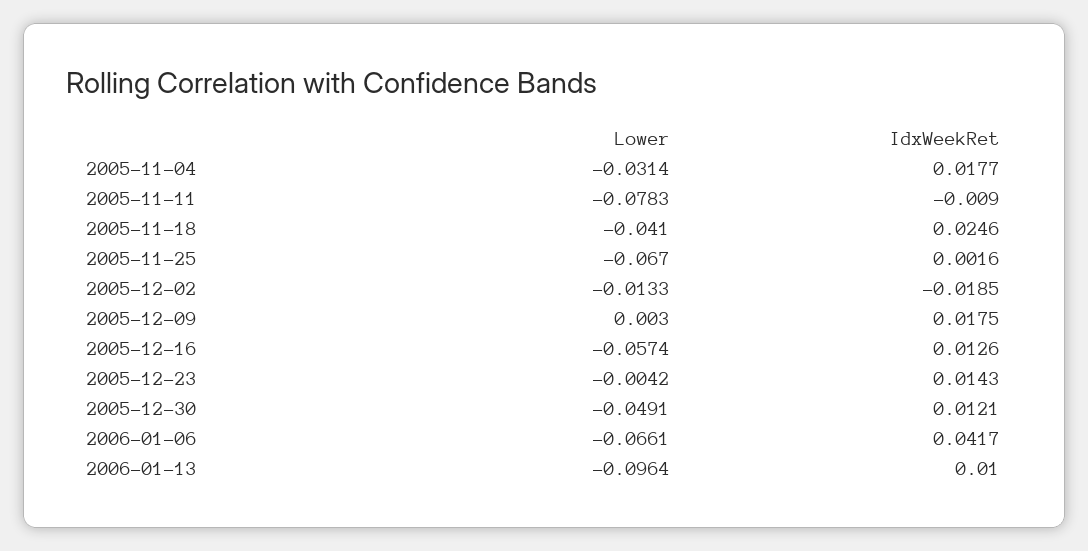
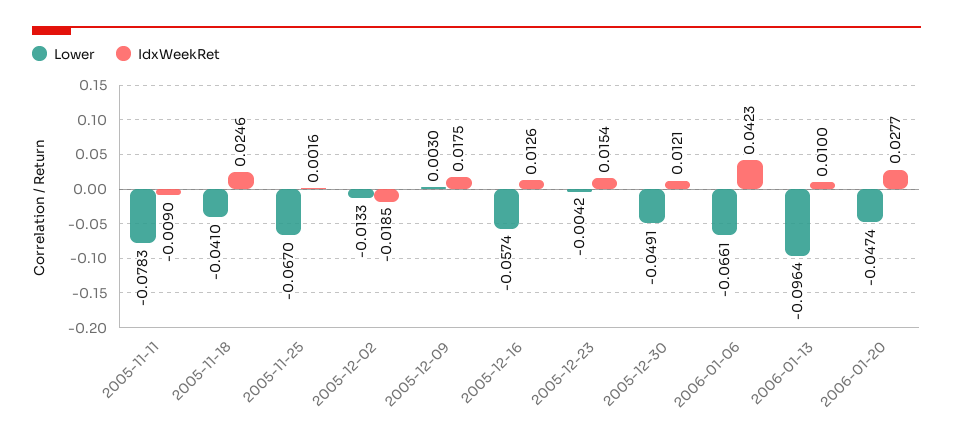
Lower, 2005-11-04: -0.0314 -> none
IdxWeekRet, 2005-11-04: 0.0177 -> none
IdxWeekRet, 2005-12-23: 0.0143 -> 0.0154
IdxWeekRet, 2006-01-06: 0.0417 -> 0.0423
Lower, 2006-01-20: none -> -0.0474
IdxWeekRet, 2006-01-20: none -> 0.0277

